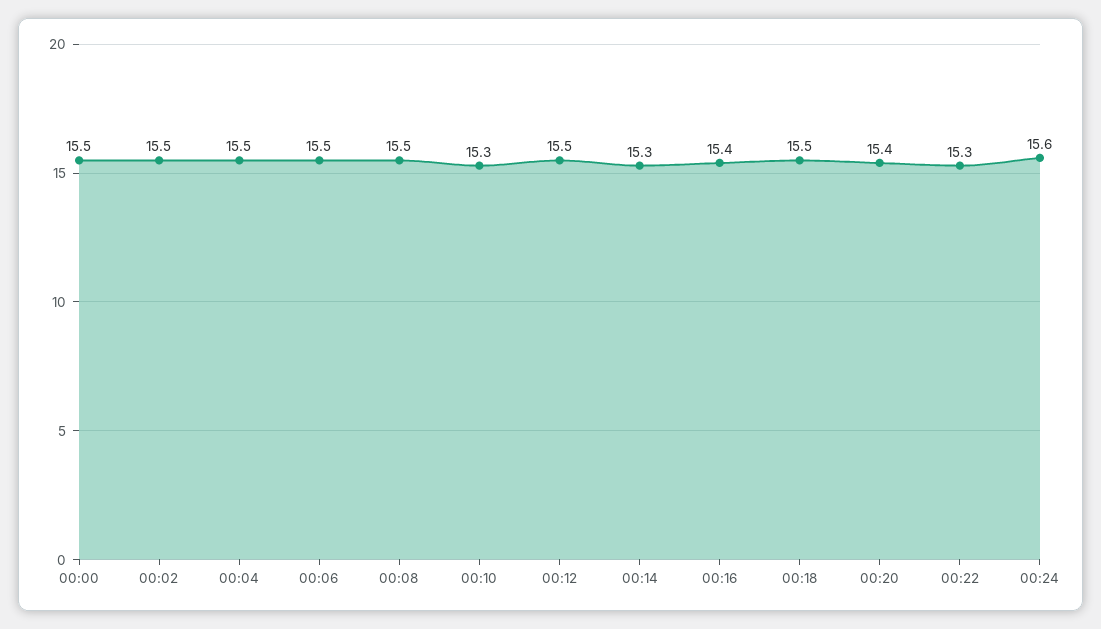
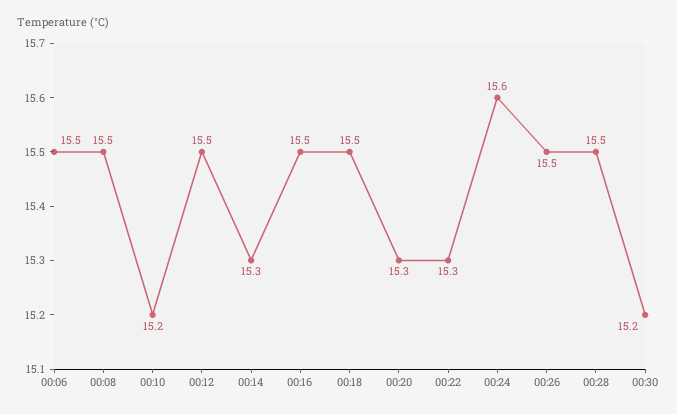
00:00: 15.5 -> none
00:02: 15.5 -> none
00:04: 15.5 -> none
00:10: 15.3 -> 15.2
00:16: 15.4 -> 15.5
00:20: 15.4 -> 15.3
00:26: none -> 15.5
00:28: none -> 15.5
00:30: none -> 15.2

